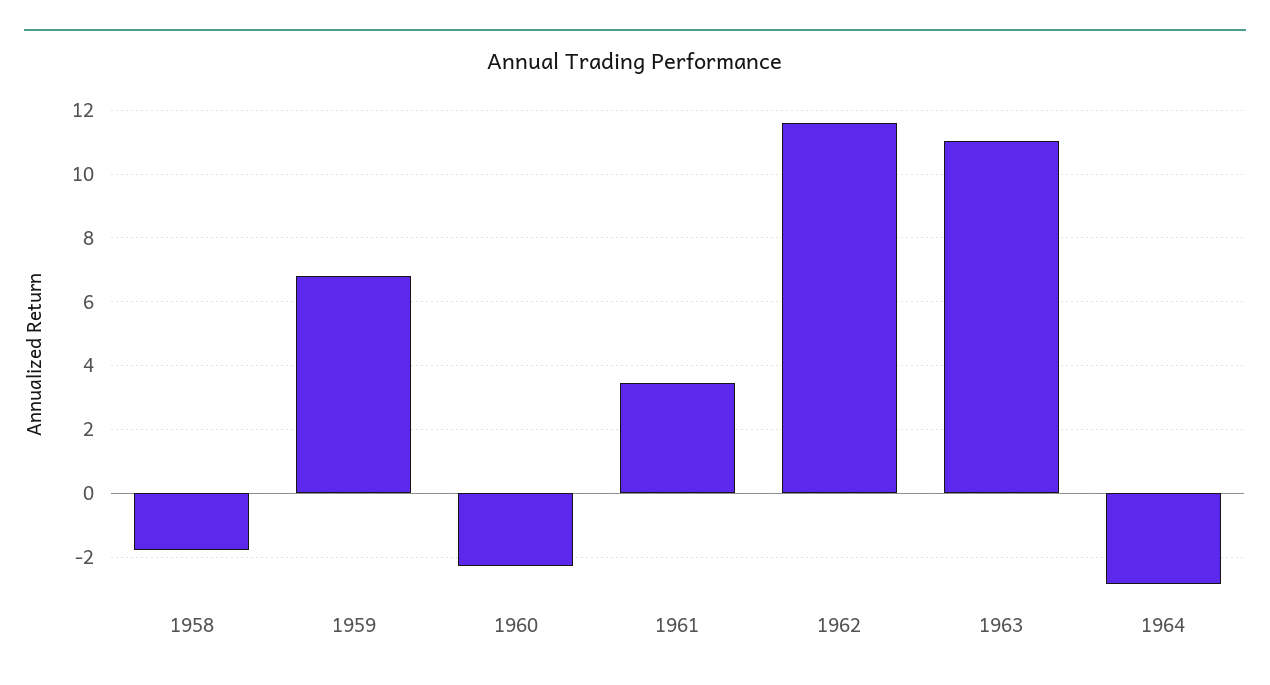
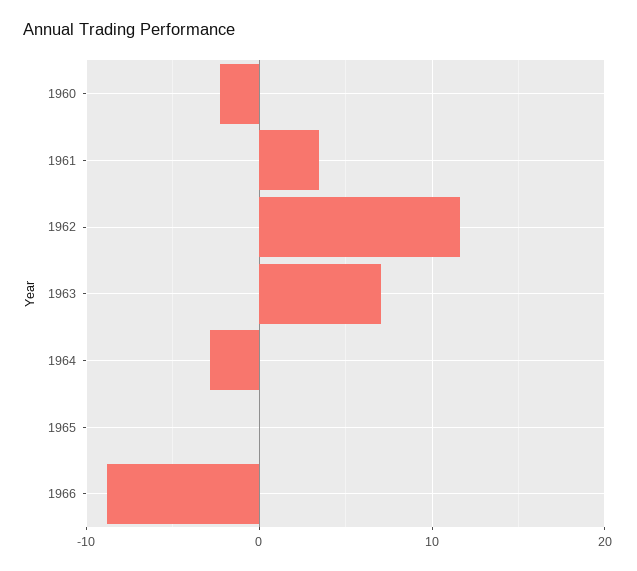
1958: -1.8 -> none
1959: 6.8 -> none
1963: 11 -> 7
1965: none -> 0
1966: none -> -9

